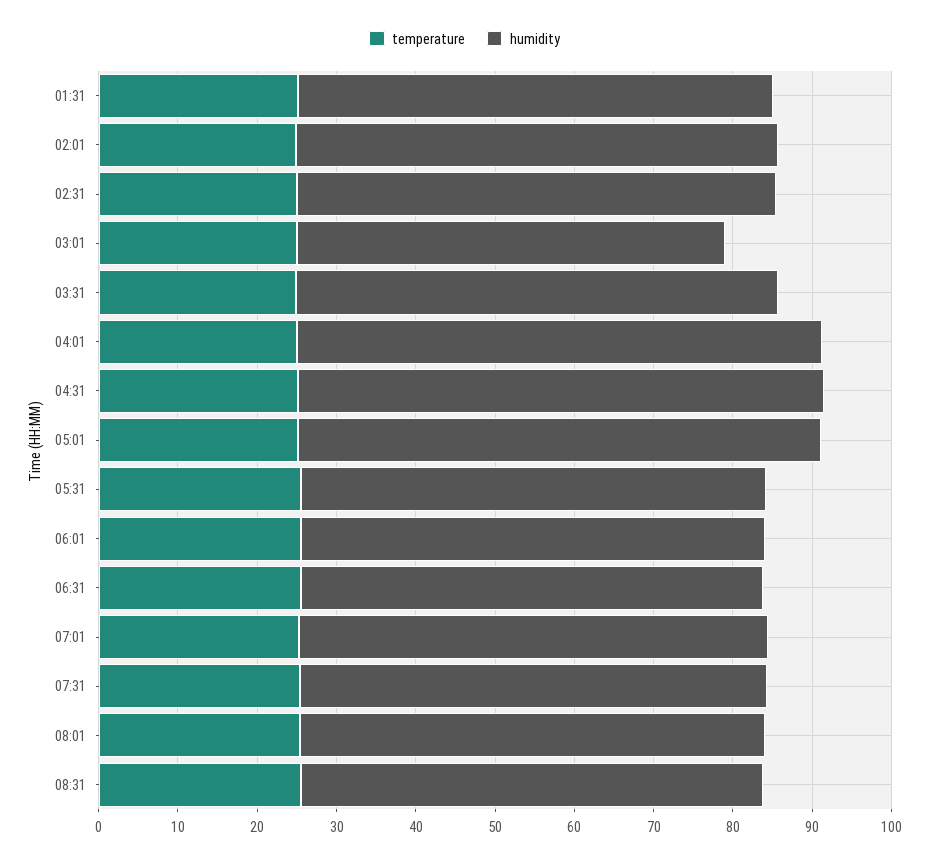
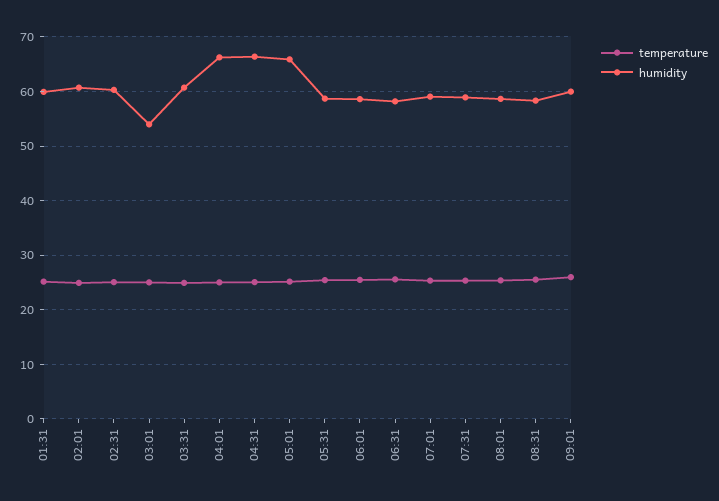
temperature, 09:01: none -> 26
humidity, 09:01: none -> 60

